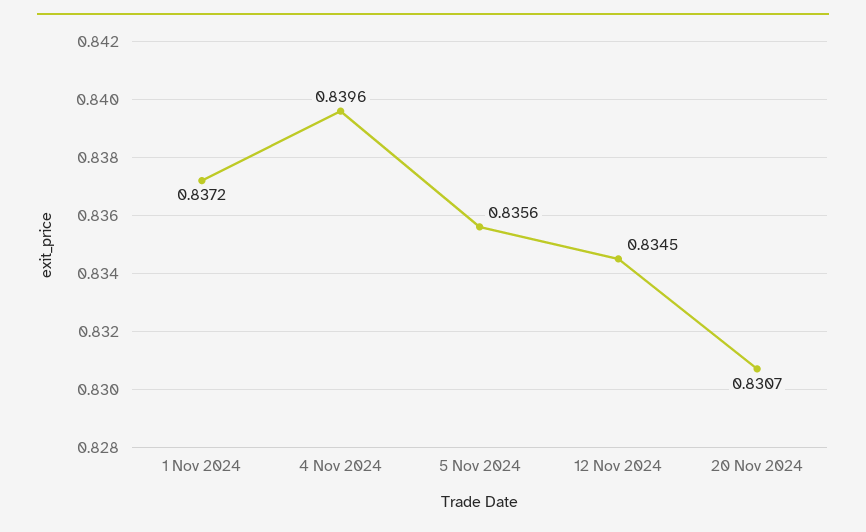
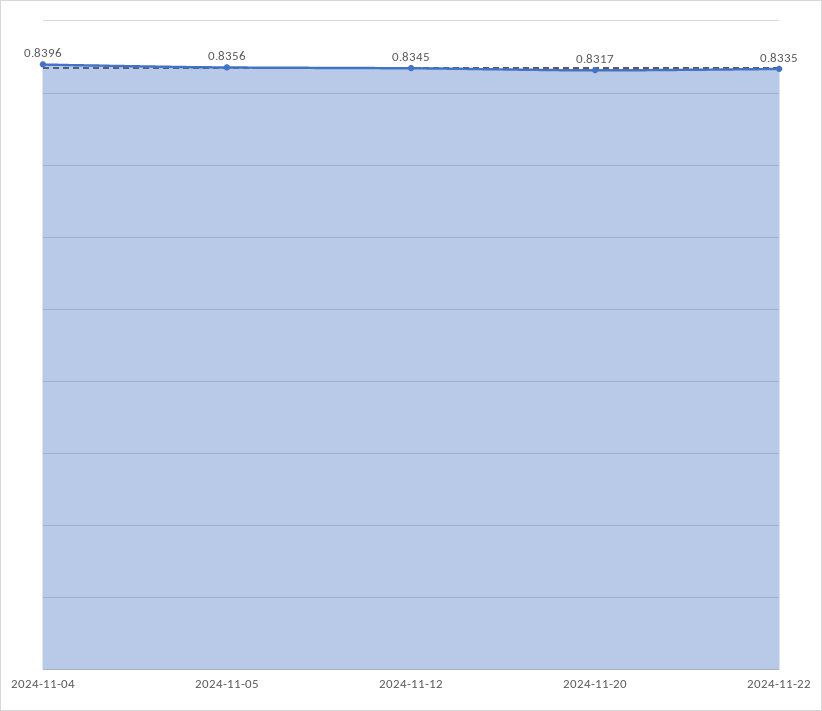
1 Nov 2024: 0.8372 -> none
20 Nov 2024: 0.8307 -> 0.8317
2024-11-22: none -> 0.8335

